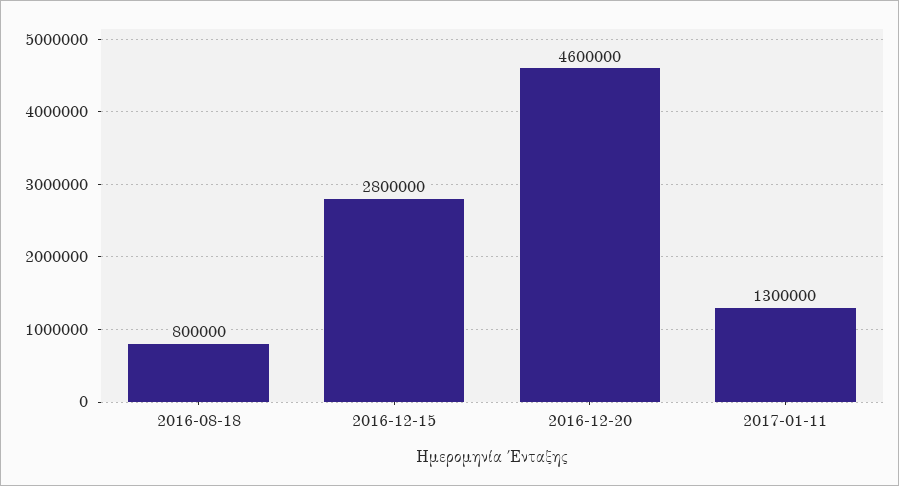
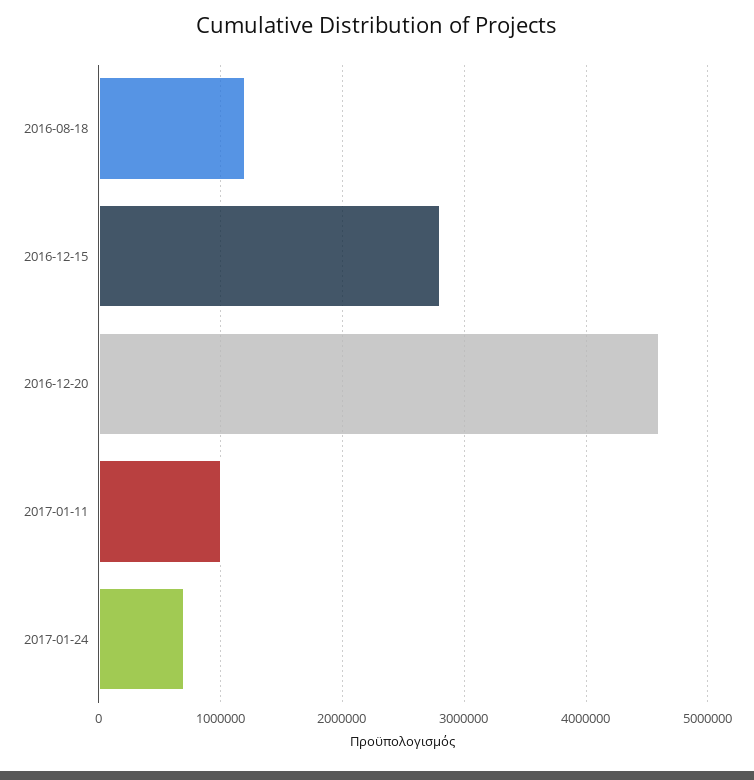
2016-08-18: 800000 -> 1200000
2017-01-11: 1300000 -> 1000000
2017-01-24: none -> 700000

